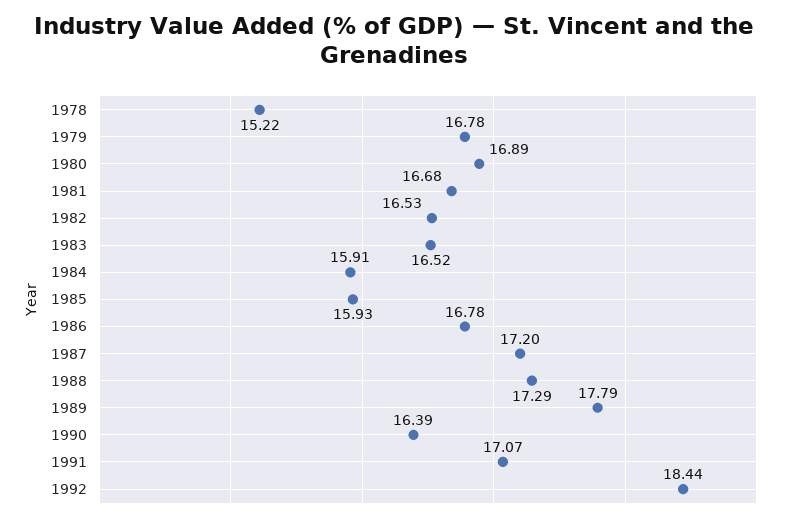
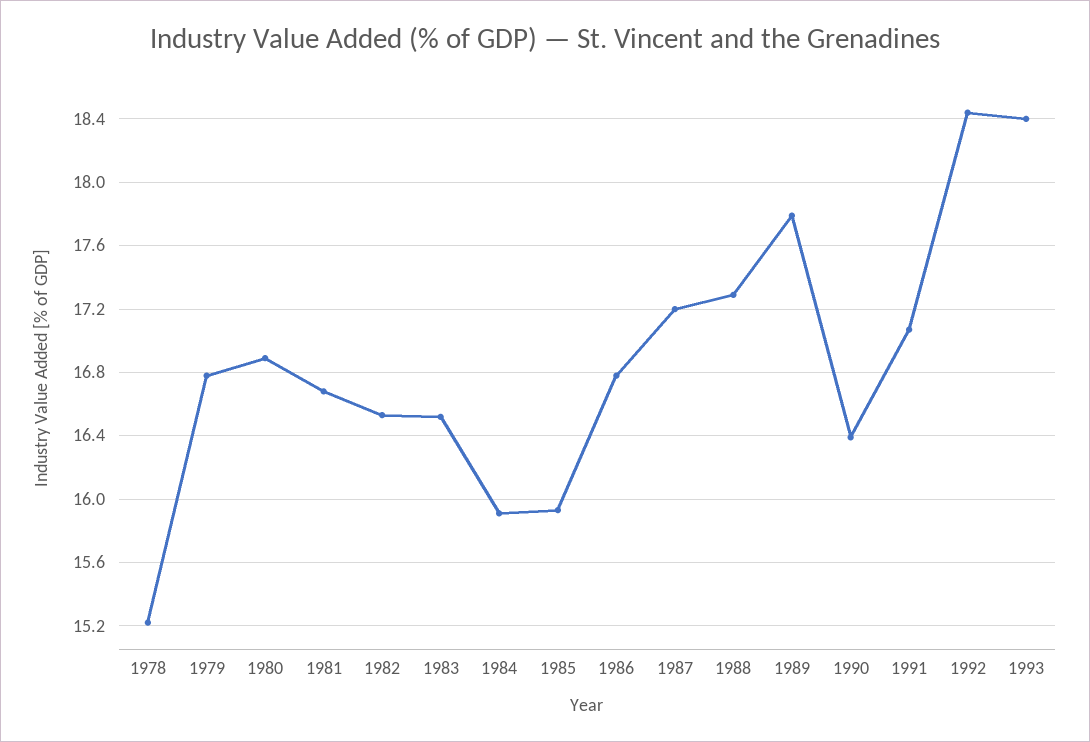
1993: none -> 18.4

